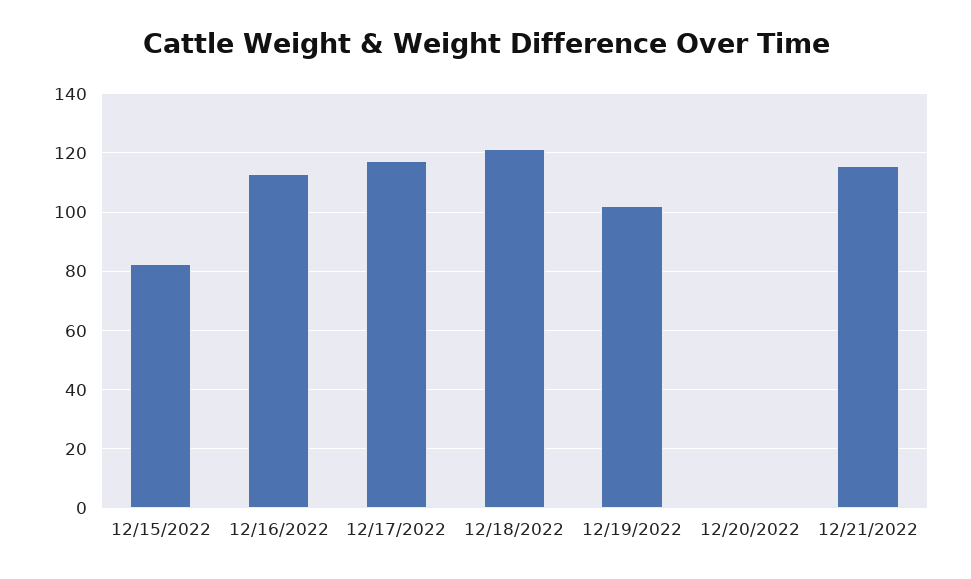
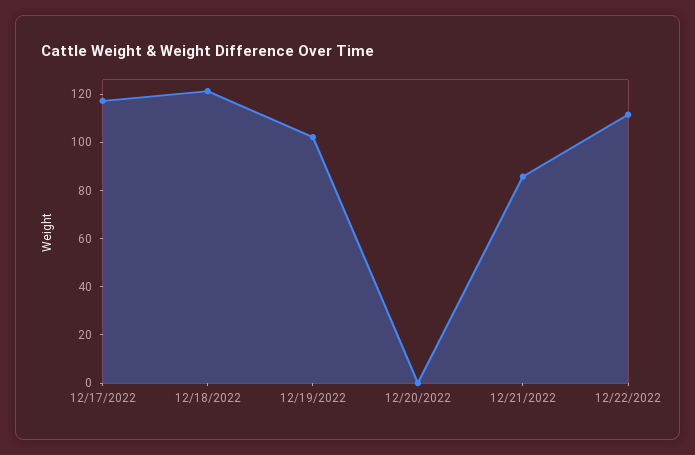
12/15/2022: 82.5 -> none
12/16/2022: 112.5 -> none
12/21/2022: 115 -> 85
12/22/2022: none -> 110

